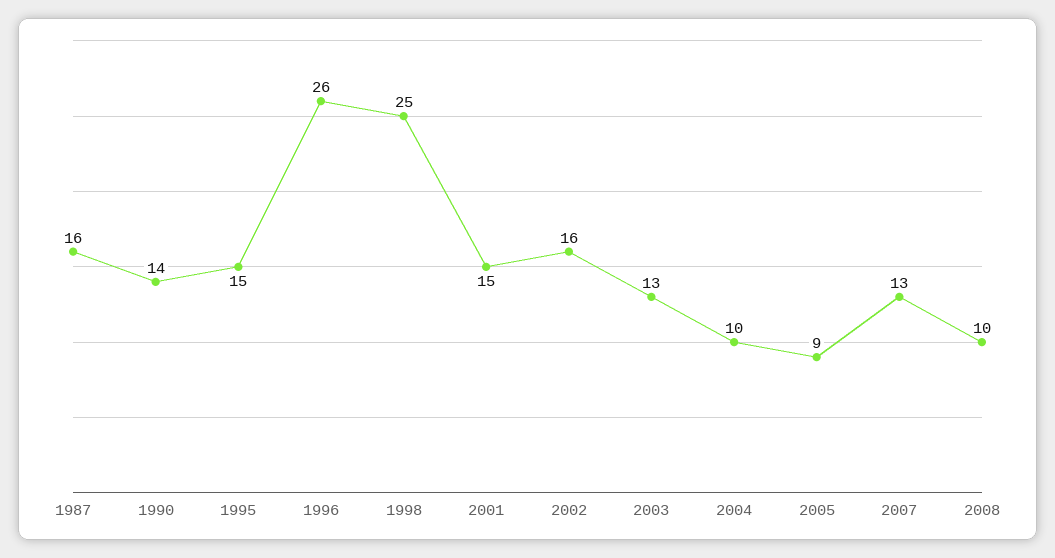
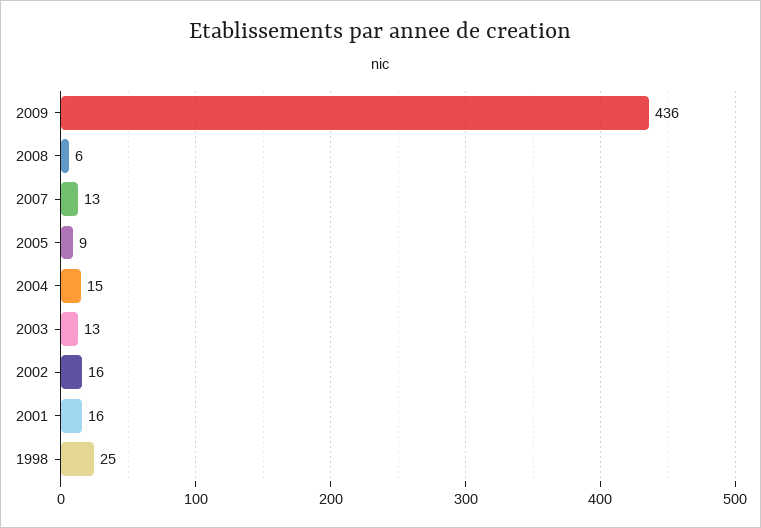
1987: 16 -> none
1990: 14 -> none
1995: 15 -> none
1996: 26 -> none
2001: 15 -> 16
2004: 10 -> 15
2008: 10 -> 6
2009: none -> 436

